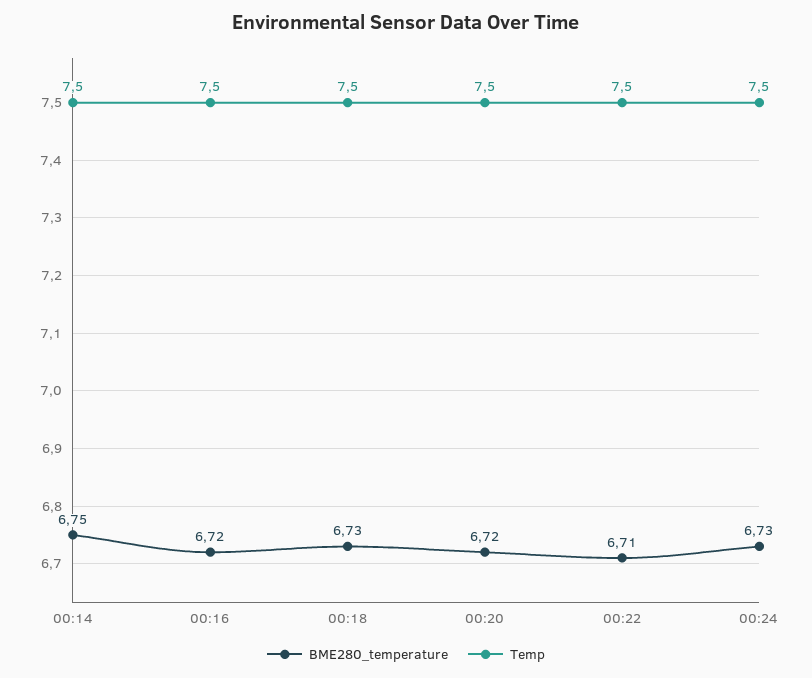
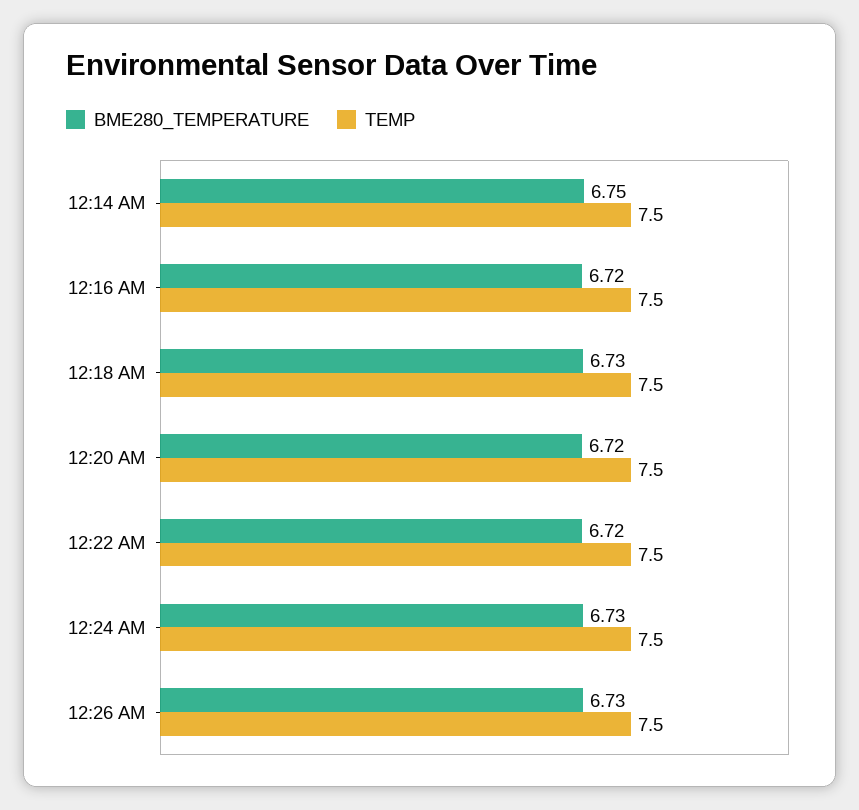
BME280_temperature, 00:22: 6.71 -> 6.72
BME280_temperature, 12:26 AM: none -> 6.73
Temp, 12:26 AM: none -> 7.5

